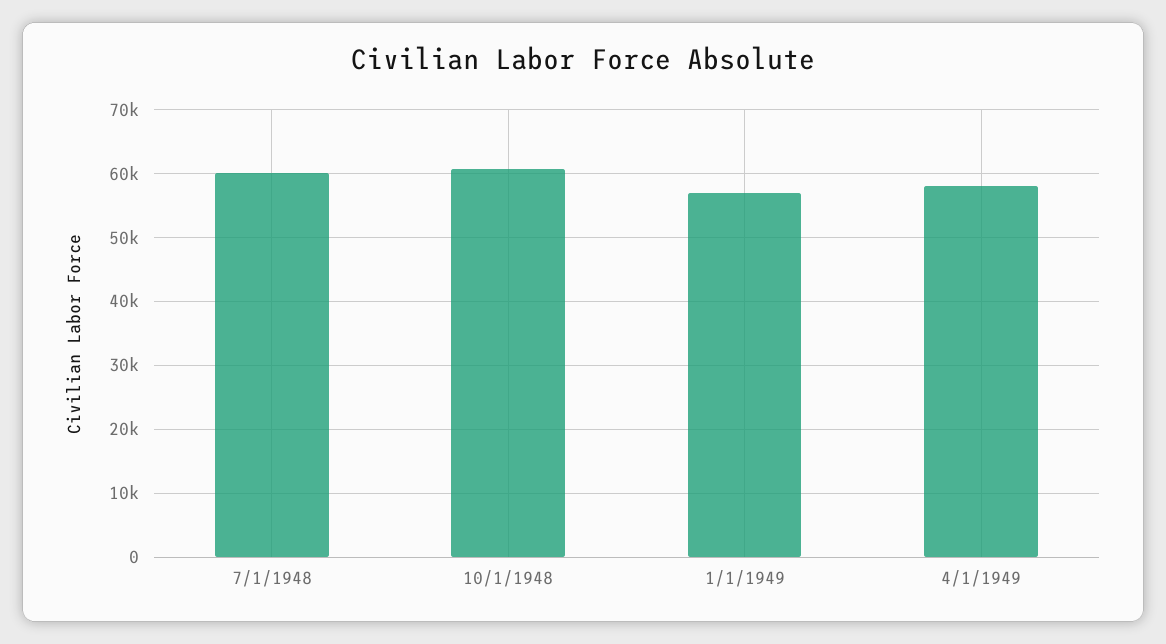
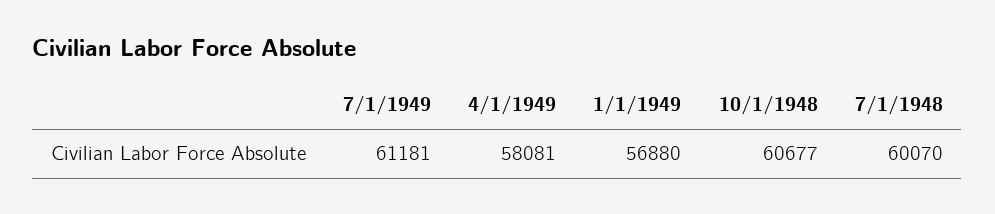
7/1/1949: none -> 61181

